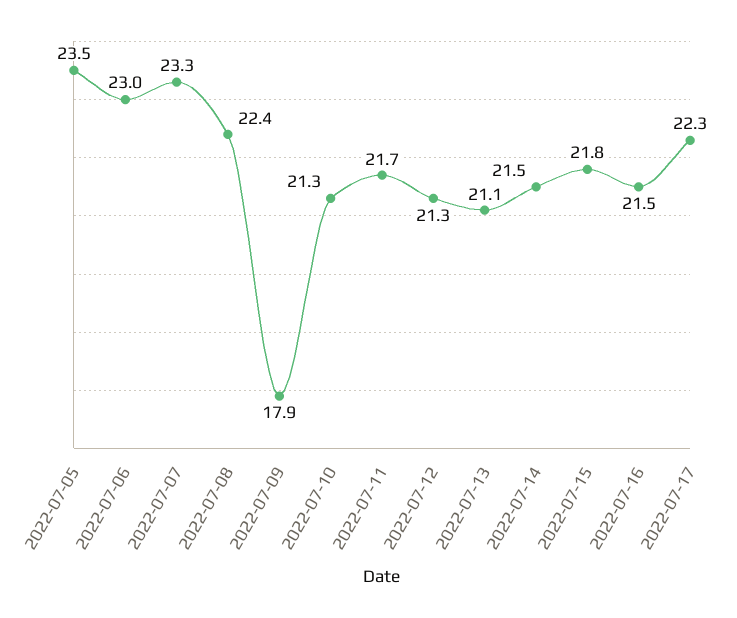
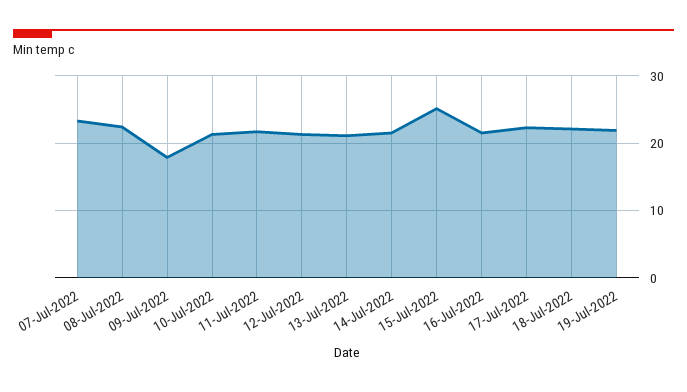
2022-07-05: 23.5 -> none
2022-07-06: 23 -> none
2022-07-15: 21.8 -> 25
18-Jul-2022: none -> 22
19-Jul-2022: none -> 22

